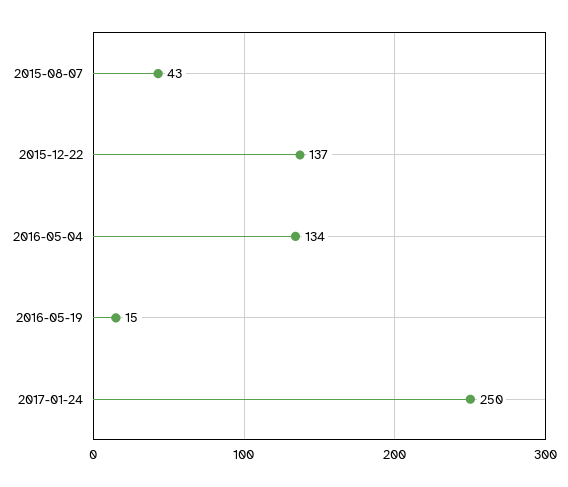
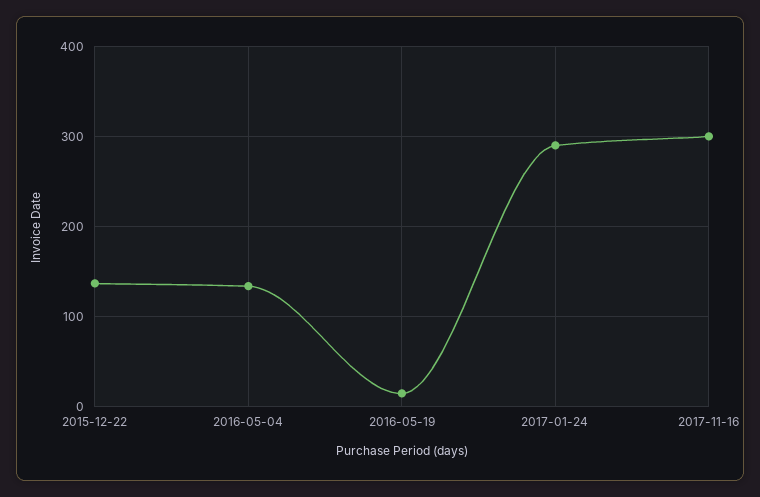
2015-08-07: 43 -> none
2017-01-24: 250 -> 290
2017-11-16: none -> 300

